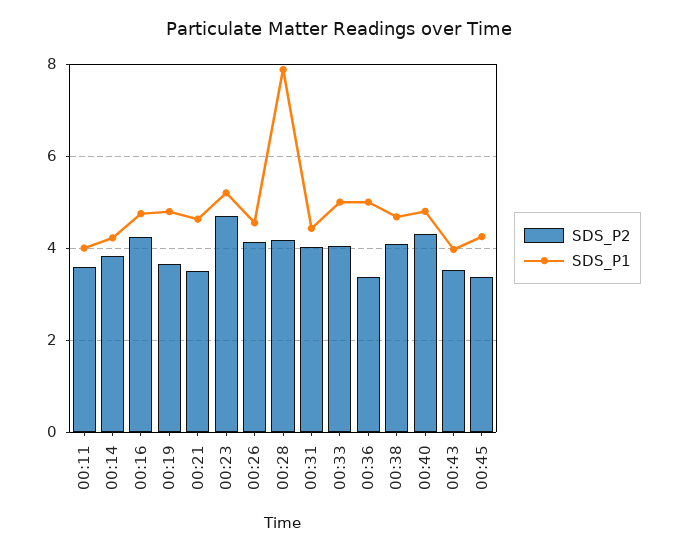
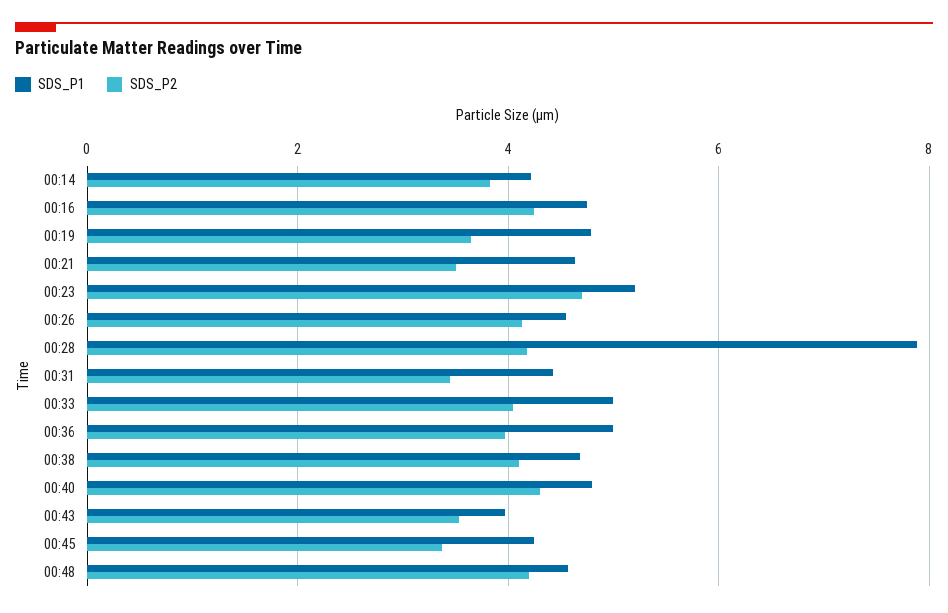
SDS_P2, 00:11: 3.6 -> none
SDS_P1, 00:11: 4 -> none
SDS_P2, 00:31: 4 -> 3.4
SDS_P2, 00:36: 3.4 -> 4
SDS_P1, 00:48: none -> 4.6
SDS_P2, 00:48: none -> 4.2

